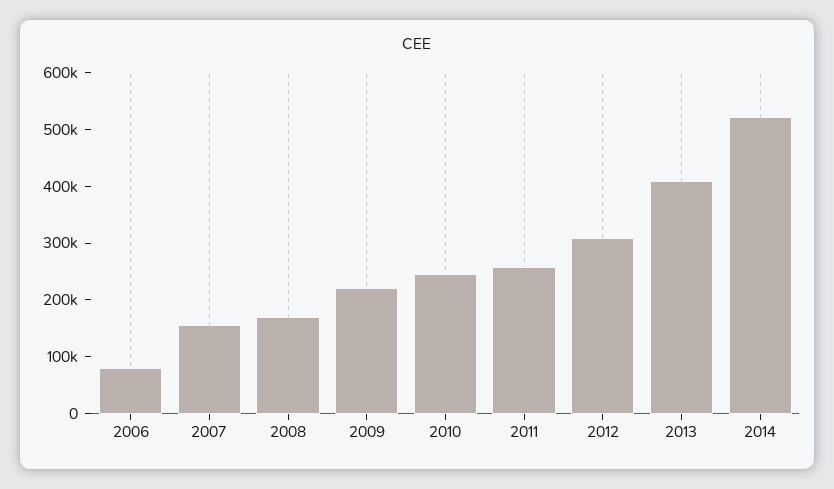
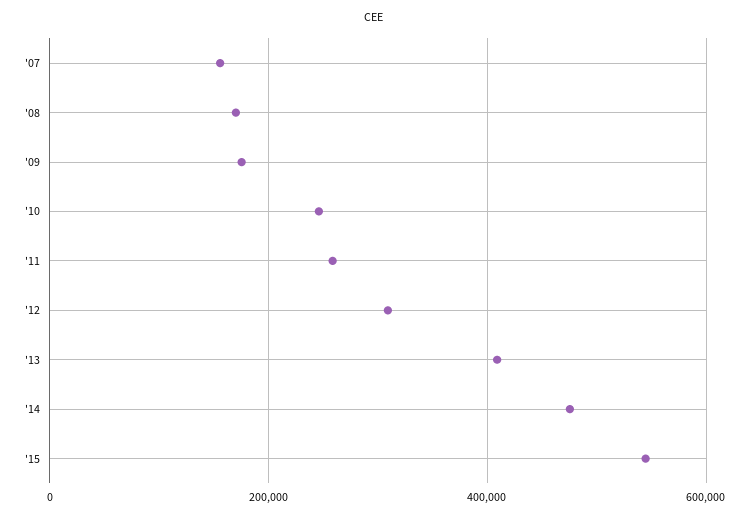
2006: 80000 -> none
2009: 220000 -> 180000
2014: 520000 -> 480000
'15: none -> 540000

